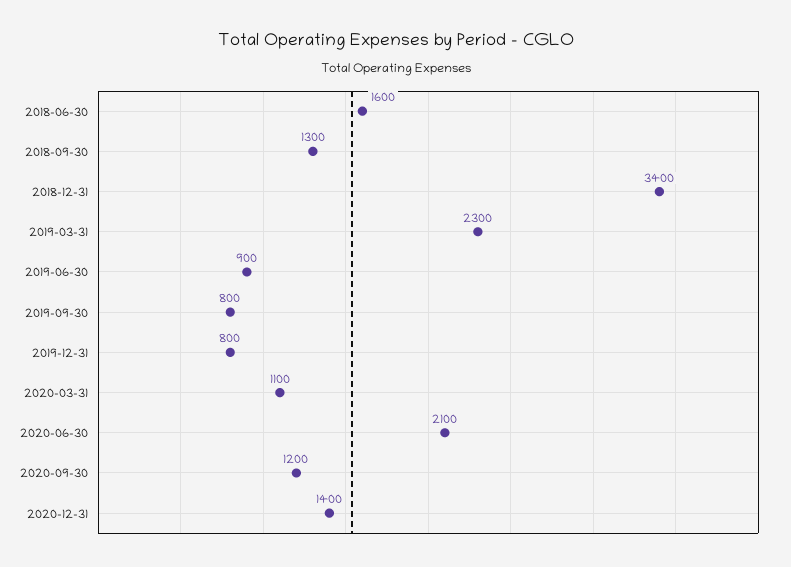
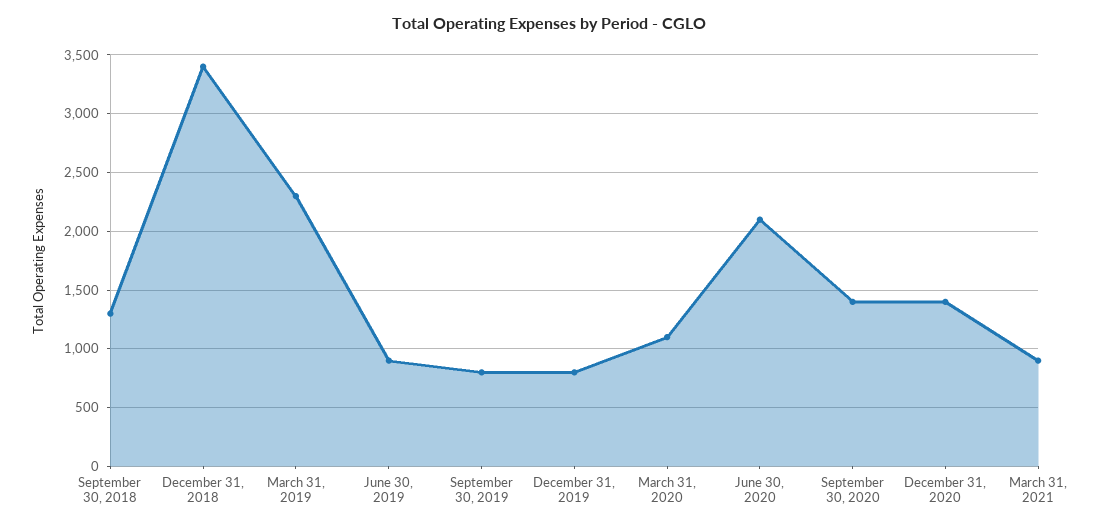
2018-06-30: 1600 -> none
2020-09-30: 1200 -> 1400
March 31, 2021: none -> 900

